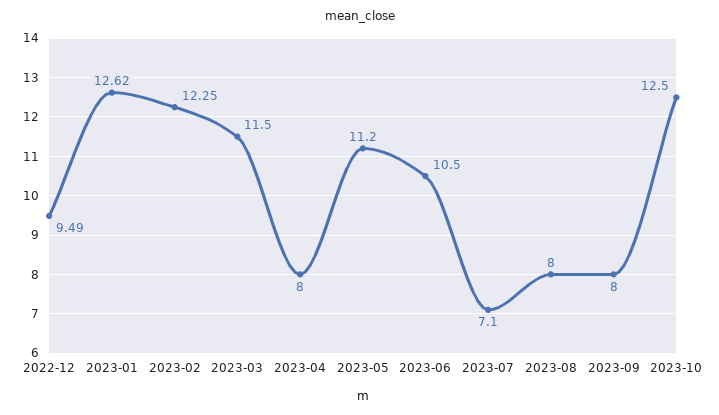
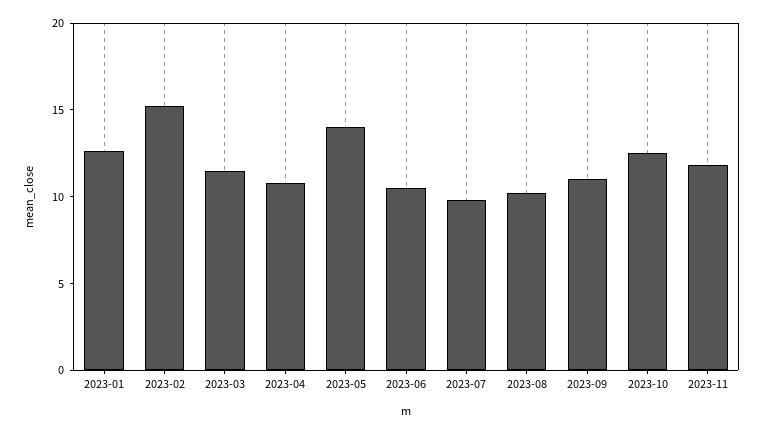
2022-12: 9.49 -> none
2023-02: 12.25 -> 15
2023-04: 8 -> 11
2023-05: 11.2 -> 14
2023-07: 7.1 -> 10
2023-08: 8 -> 10
2023-09: 8 -> 11
2023-11: none -> 12

